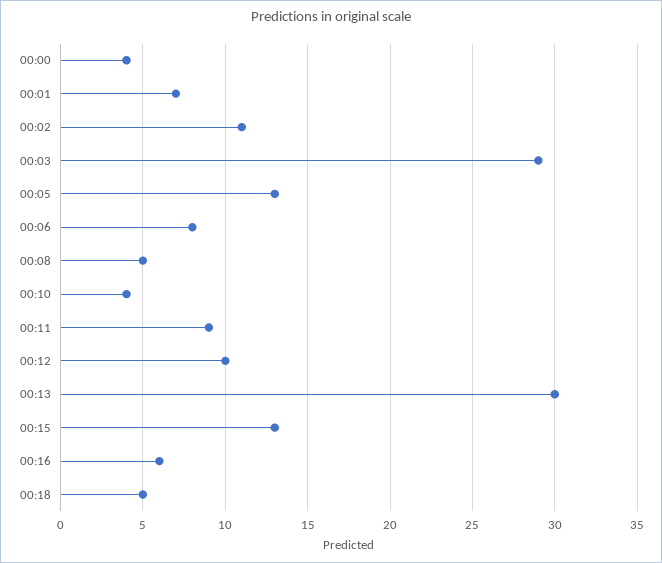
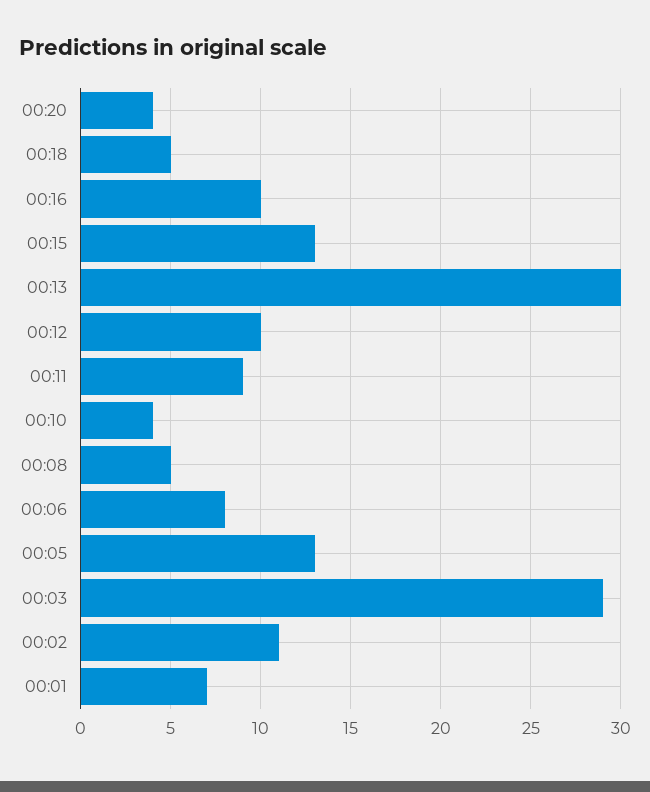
00:00: 4 -> none
00:16: 6 -> 10
00:20: none -> 4

